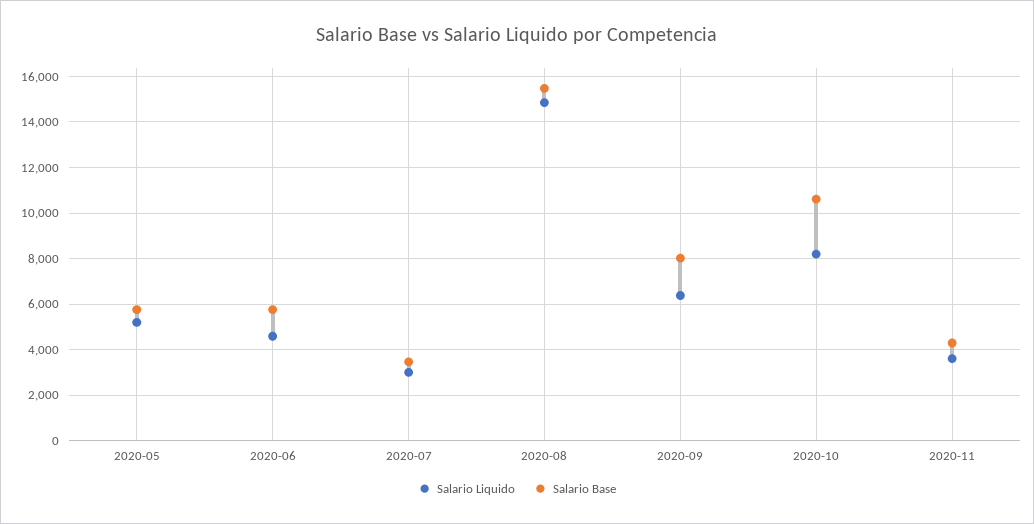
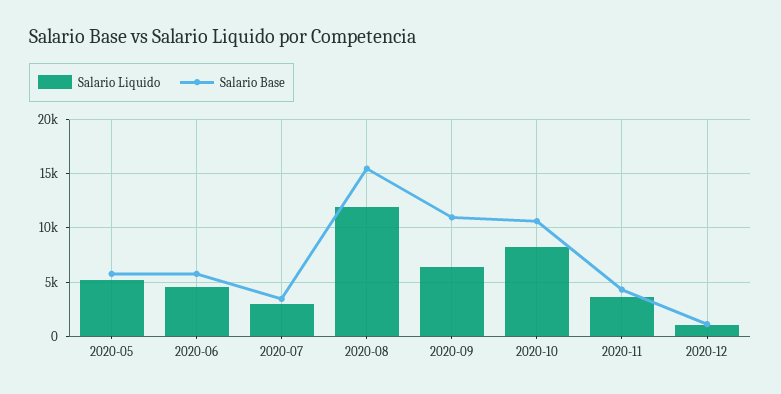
Salario Liquido, 2020-08: 15000 -> 12000
Salario Base, 2020-09: 8000 -> 11000
Salario Liquido, 2020-12: none -> 1000
Salario Base, 2020-12: none -> 1000

